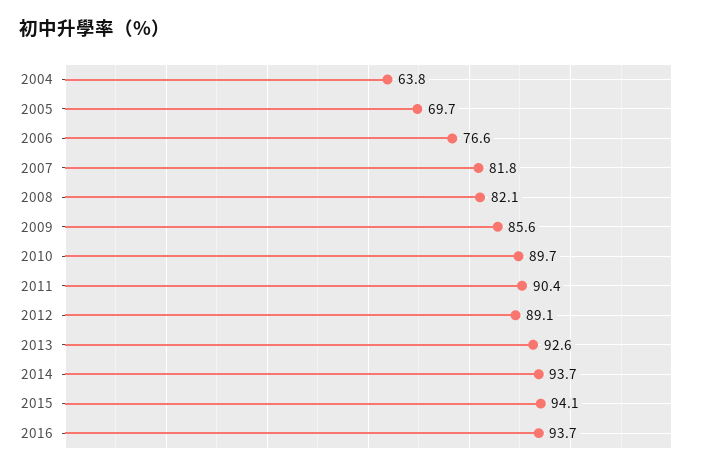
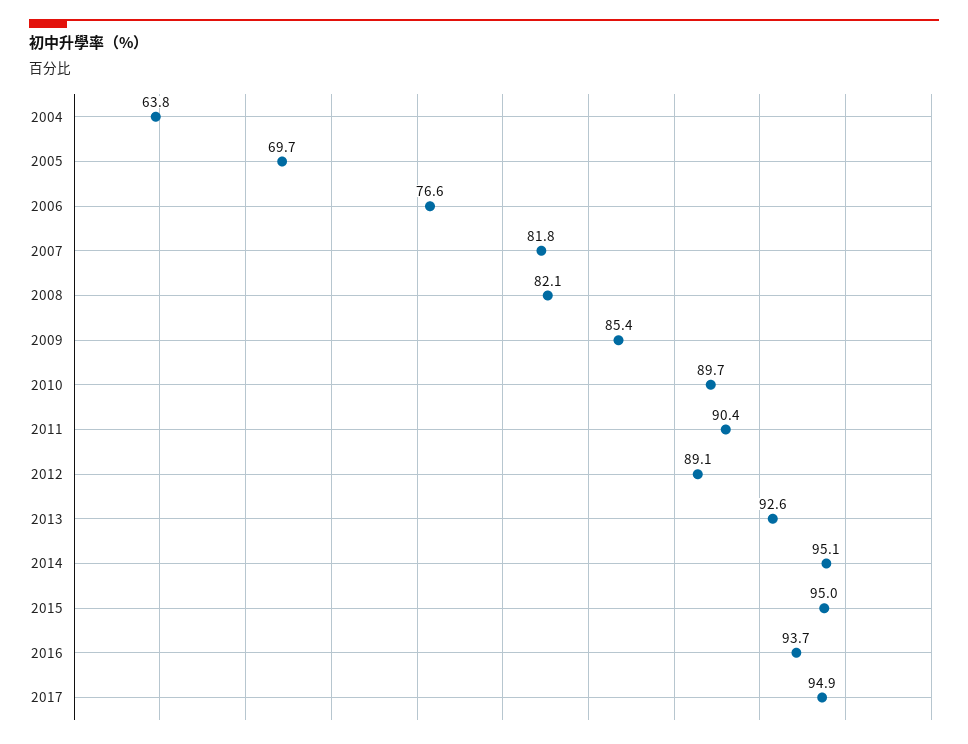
2009: 85.6 -> 85.4
2014: 93.7 -> 95.1
2015: 94.1 -> 95
2017: none -> 94.9

